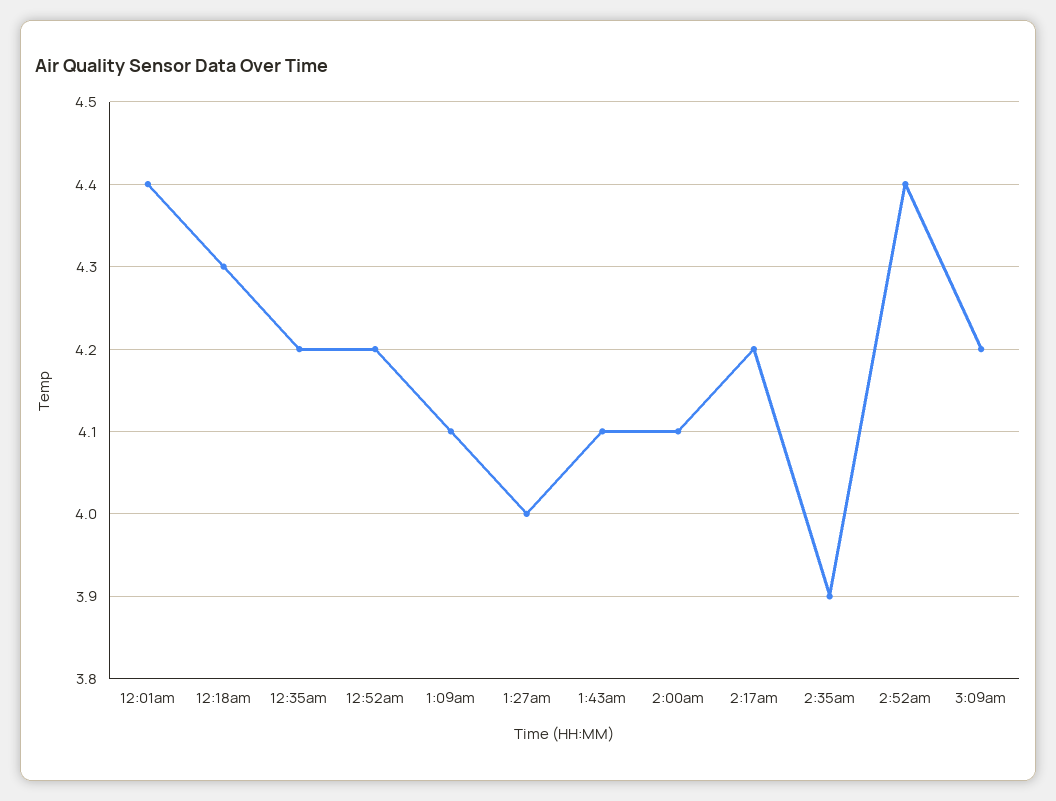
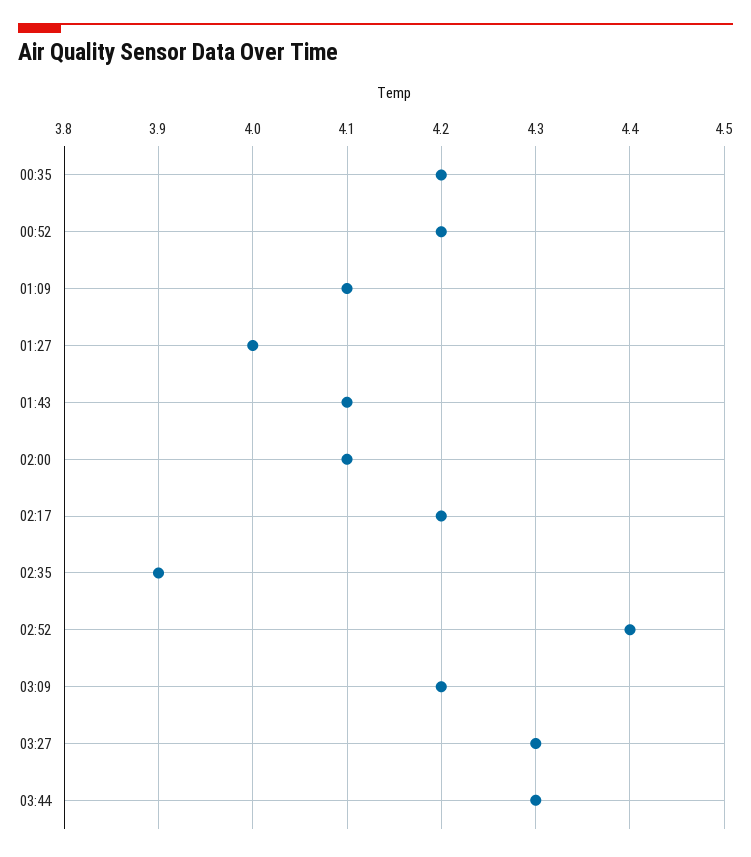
12:01am: 4.4 -> none
12:18am: 4.3 -> none
03:27: none -> 4.3
03:44: none -> 4.3

